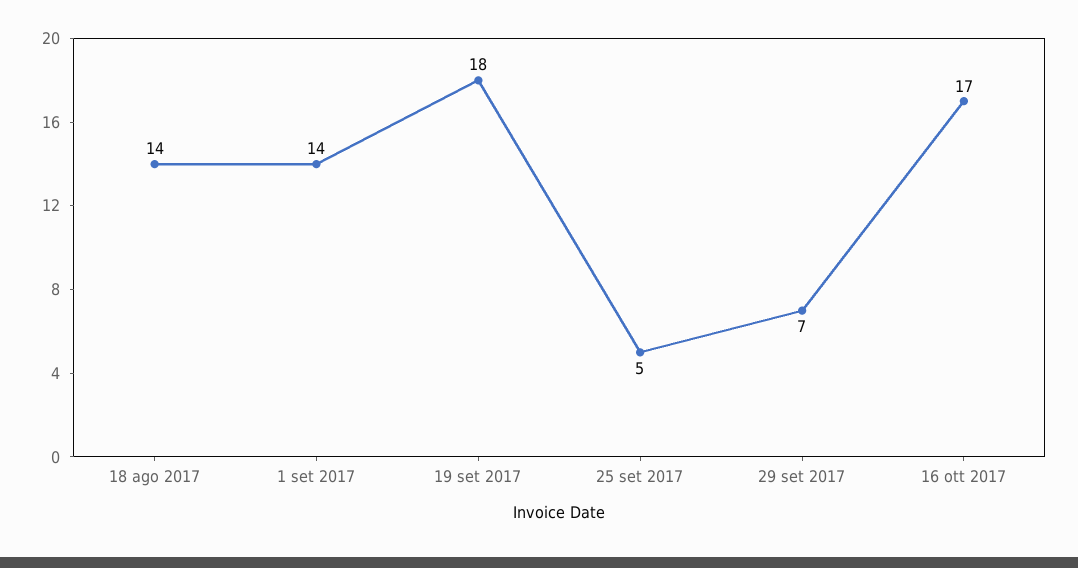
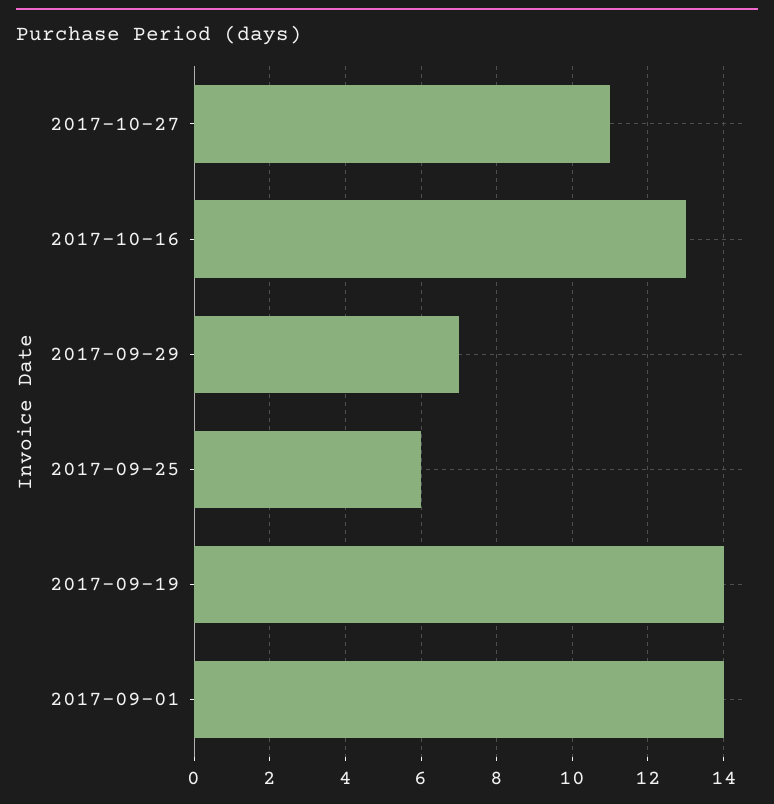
18 ago 2017: 14 -> none
19 set 2017: 18 -> 14
25 set 2017: 5 -> 6
16 ott 2017: 17 -> 13
2017-10-27: none -> 11

